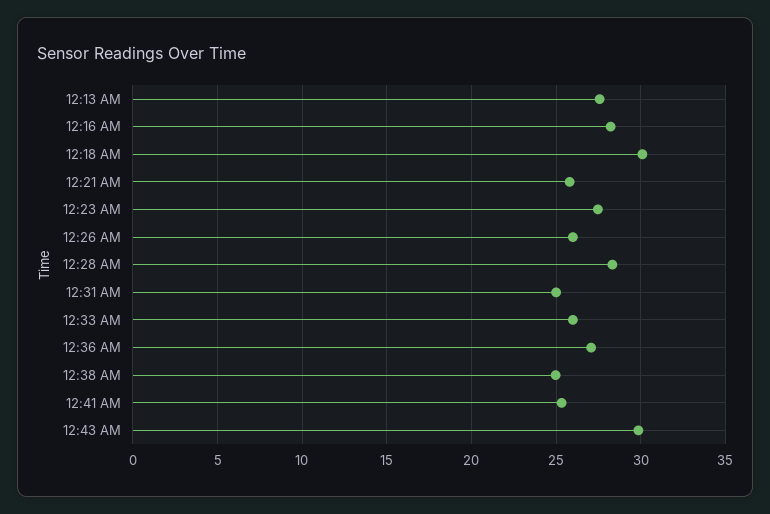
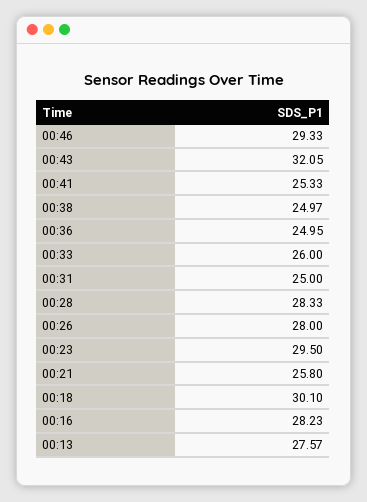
12:23 AM: 27.5 -> 29.5
12:26 AM: 26 -> 28
12:36 AM: 27 -> 24.95
12:43 AM: 30 -> 32.05
00:46: none -> 29.33

